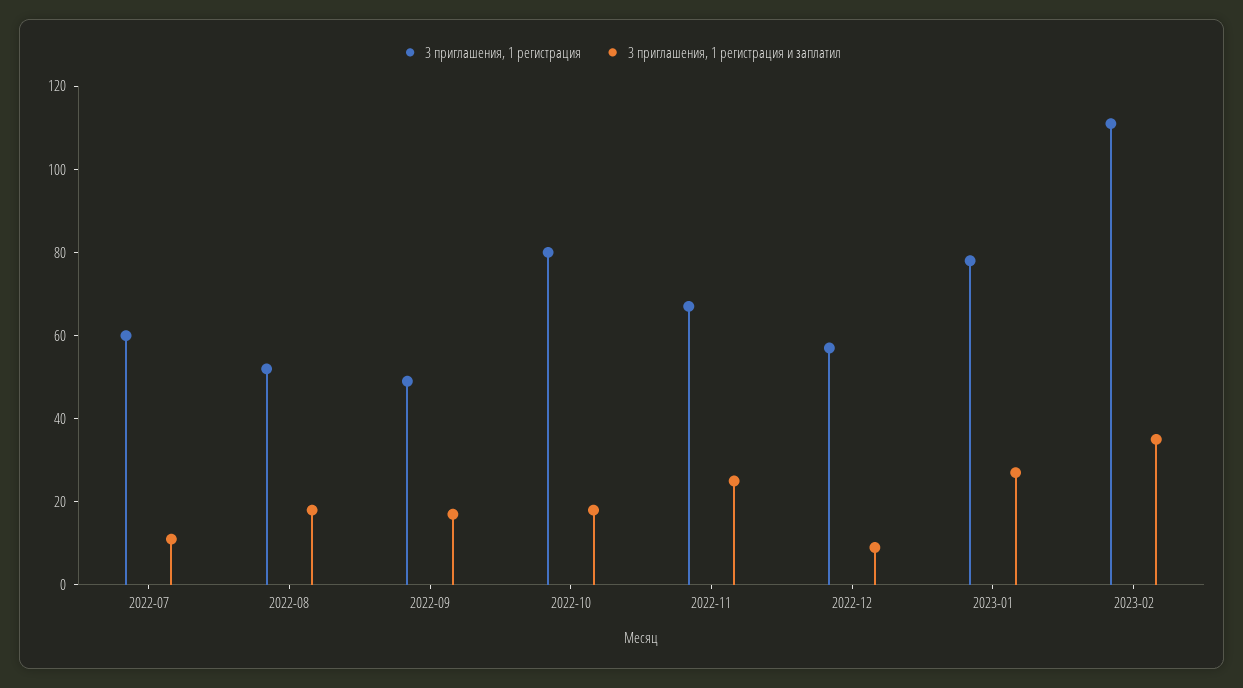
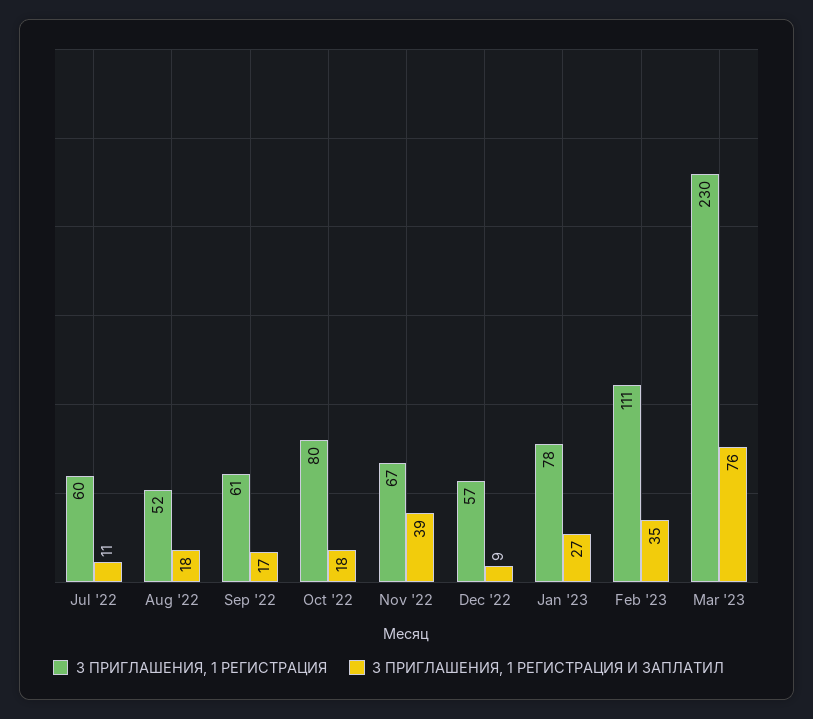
3 приглашения, 1 регистрация, 2022-09: 50 -> 61
3 приглашения, 1 регистрация и заплатил, 2022-11: 25 -> 39
3 приглашения, 1 регистрация, Mar '23: none -> 230
3 приглашения, 1 регистрация и заплатил, Mar '23: none -> 76

